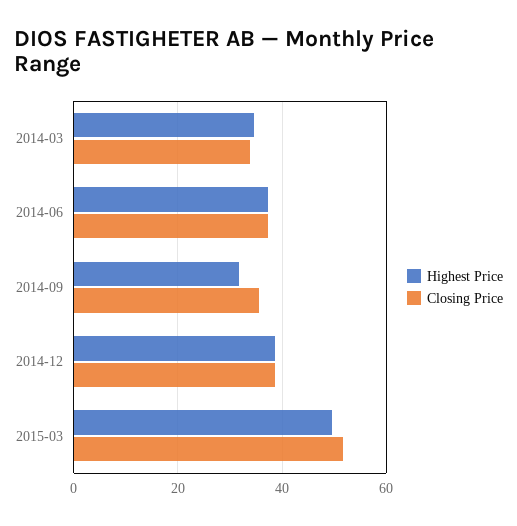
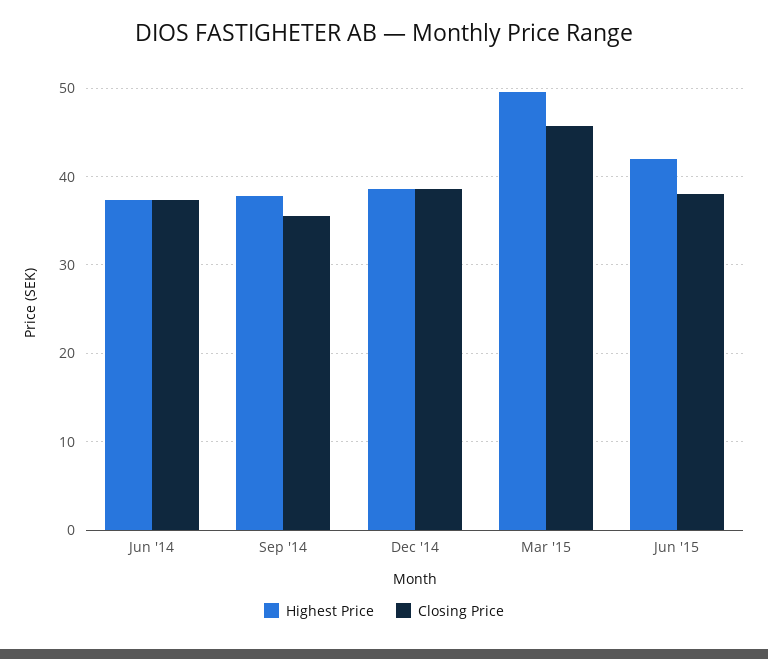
Highest Price, 2014-03: 34 -> none
Closing Price, 2014-03: 34 -> none
Highest Price, 2014-09: 32 -> 38
Closing Price, 2015-03: 52 -> 46
Highest Price, Jun '15: none -> 42
Closing Price, Jun '15: none -> 38

